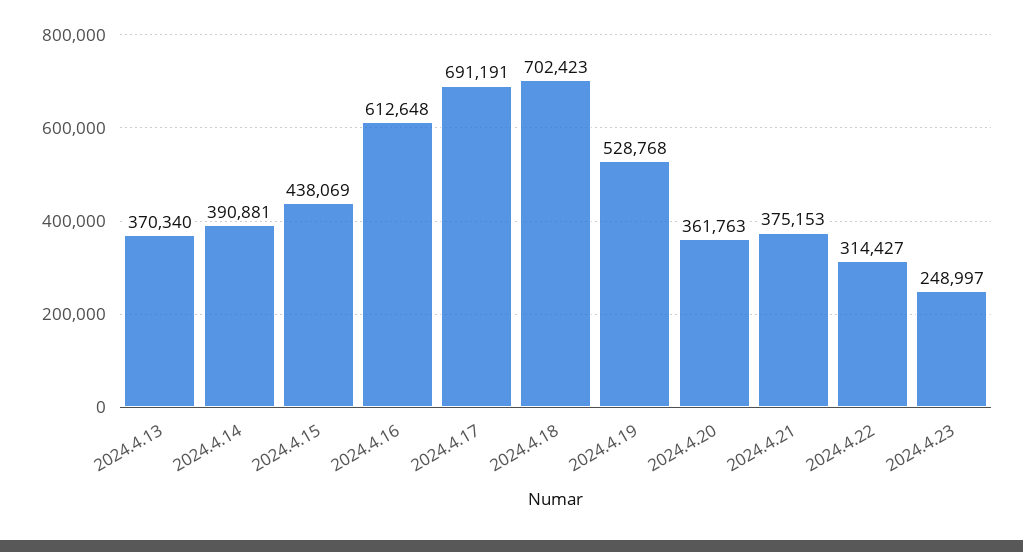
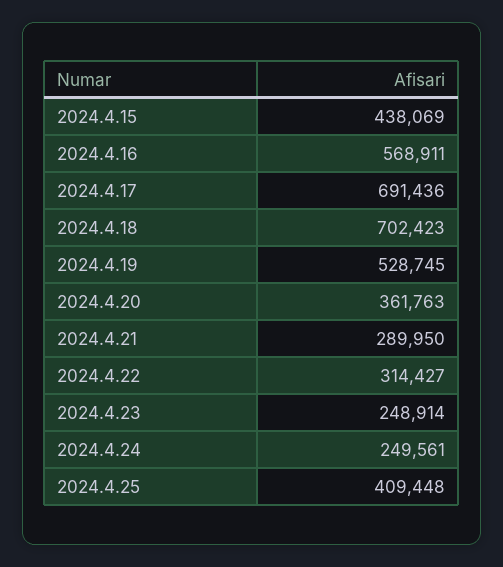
2024.4.13: 370340 -> none
2024.4.14: 390881 -> none
2024.4.16: 612648 -> 568911
2024.4.17: 691191 -> 691436
2024.4.19: 528768 -> 528745
2024.4.21: 375153 -> 289950
2024.4.23: 248997 -> 248914
2024.4.24: none -> 249561
2024.4.25: none -> 409448

